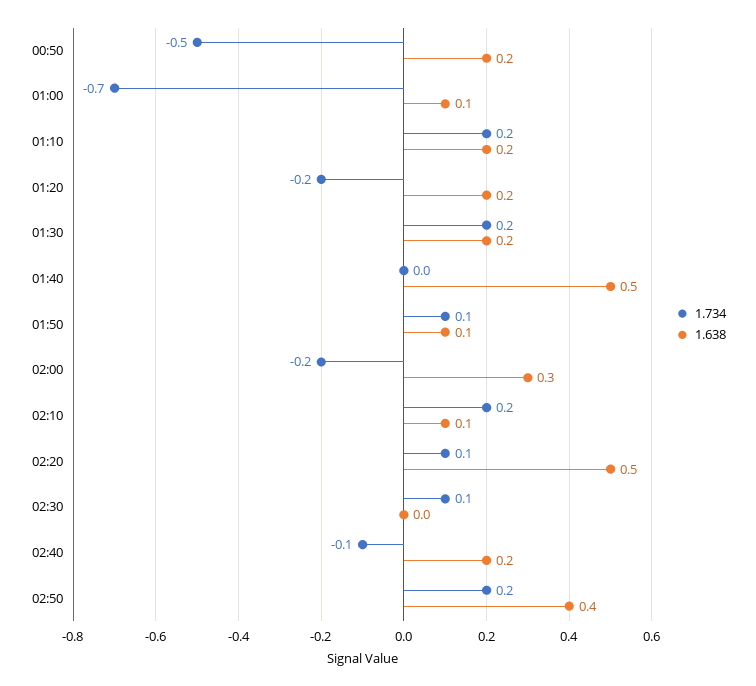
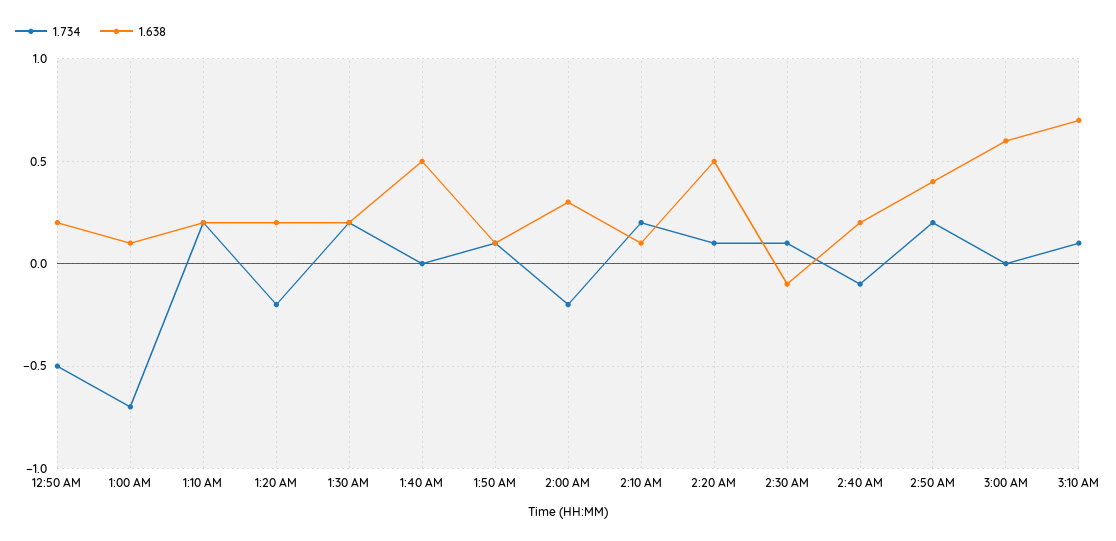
1.638, 02:30: 0 -> -0.1
1.734, 3:00 AM: none -> 0
1.638, 3:00 AM: none -> 0.6
1.734, 3:10 AM: none -> 0.1
1.638, 3:10 AM: none -> 0.7

